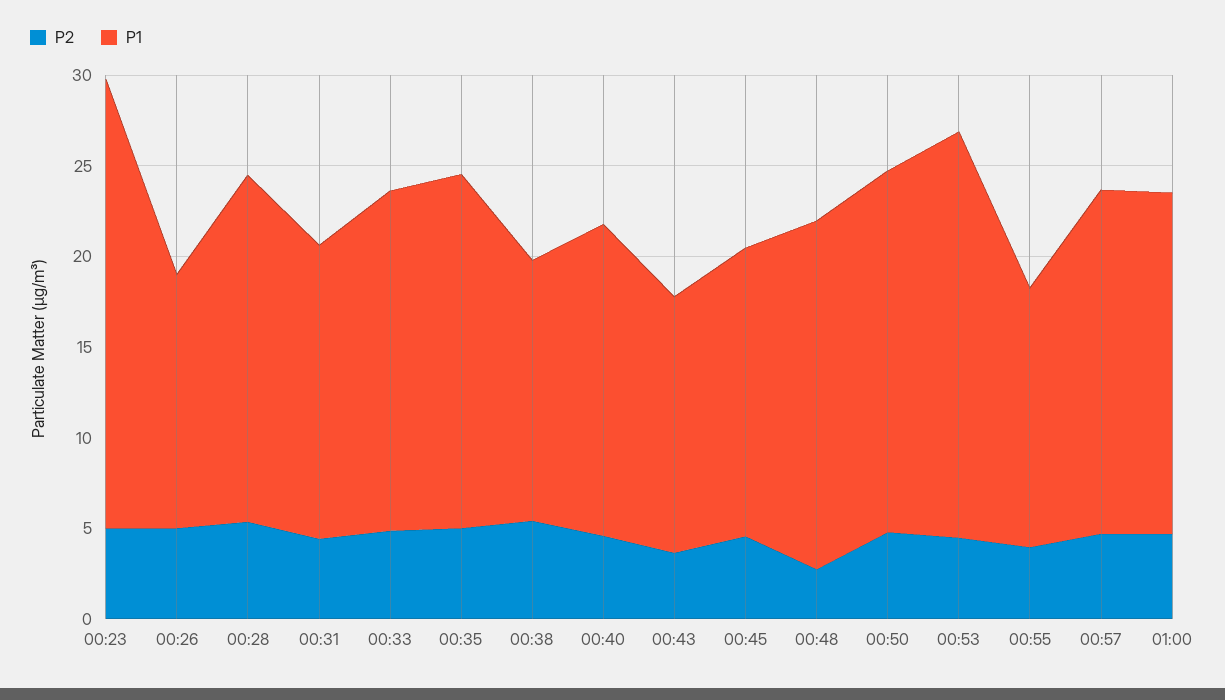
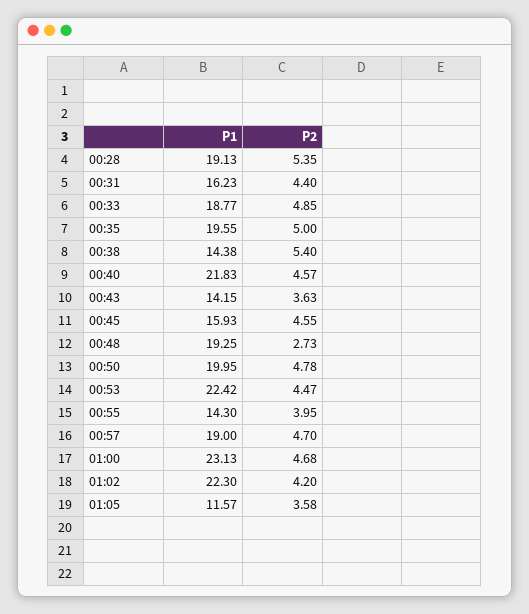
P2, 00:23: 5 -> none
P1, 00:23: 25 -> none
P2, 00:26: 5 -> none
P1, 00:26: 14 -> none
P1, 00:40: 17 -> 21.83
P1, 01:00: 19 -> 23.13
P1, 01:02: none -> 22.3
P2, 01:02: none -> 4.2
P1, 01:05: none -> 11.57
P2, 01:05: none -> 3.58

